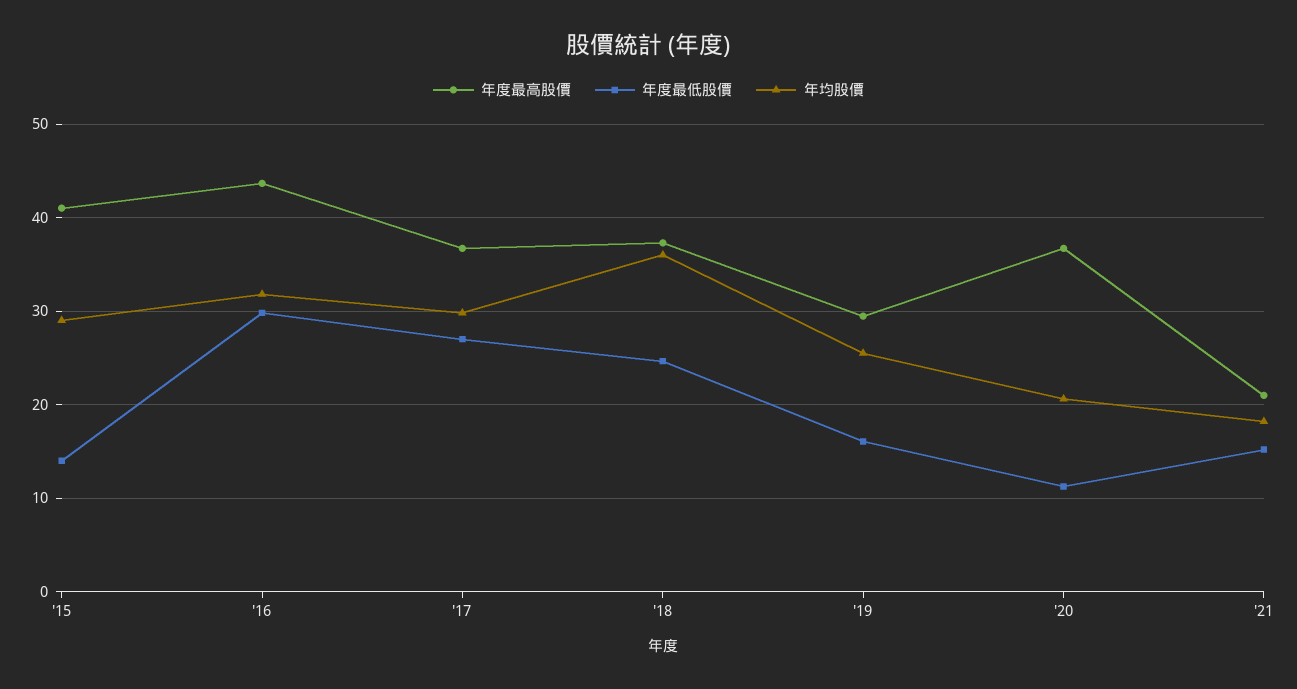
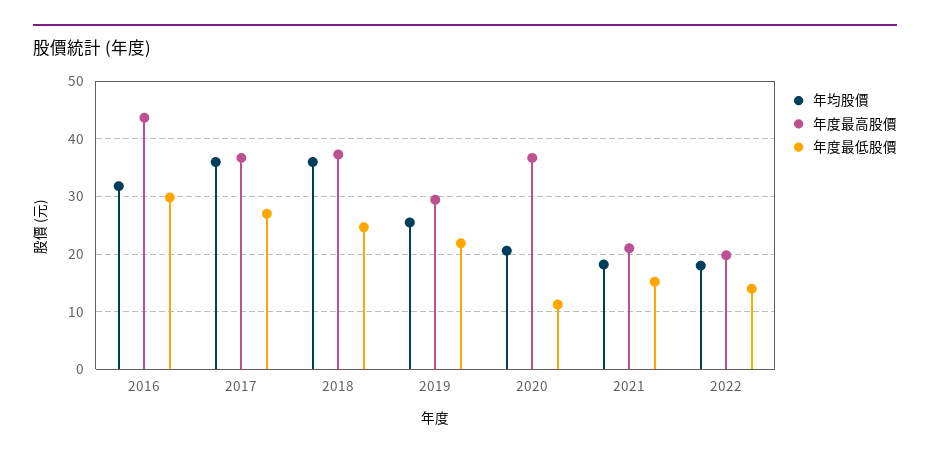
年度最高股價, '15: 41 -> none
年度最低股價, '15: 14 -> none
年均股價, '15: 29 -> none
年均股價, '17: 30 -> 36
年度最低股價, '19: 16 -> 22
年均股價, 2022: none -> 18
年度最高股價, 2022: none -> 20
年度最低股價, 2022: none -> 14

